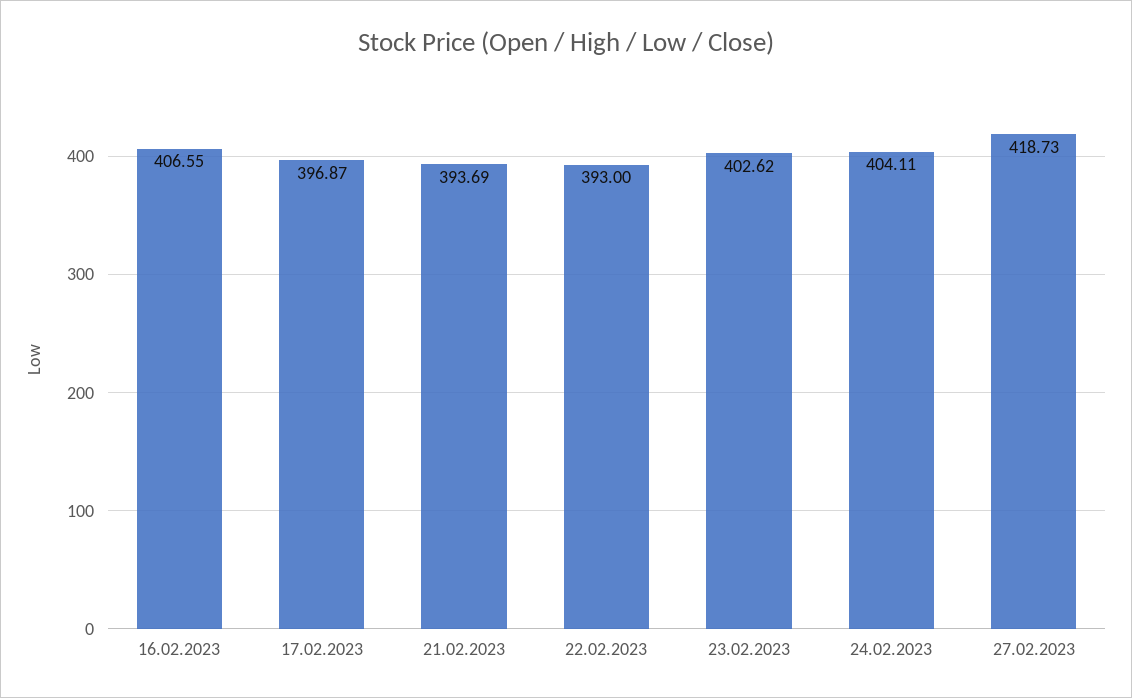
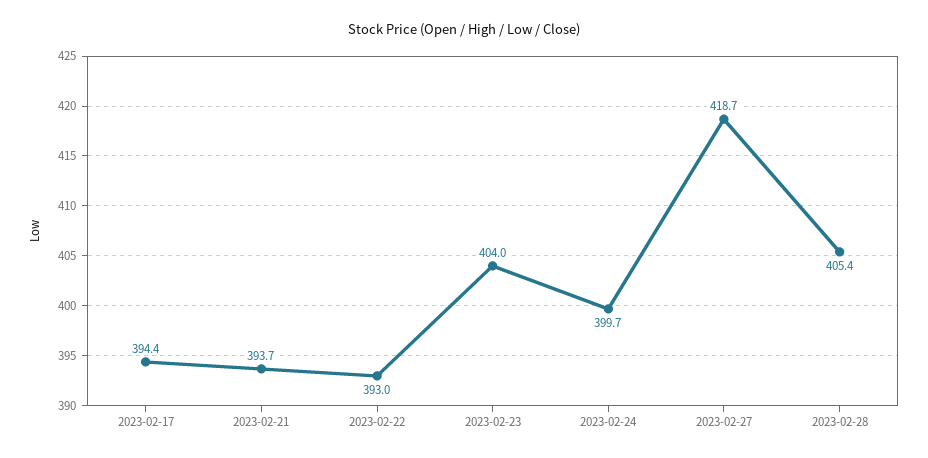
16.02.2023: 406.55 -> none
17.02.2023: 396.87 -> 394.4
23.02.2023: 402.62 -> 404
24.02.2023: 404.11 -> 399.7
2023-02-28: none -> 405.4

